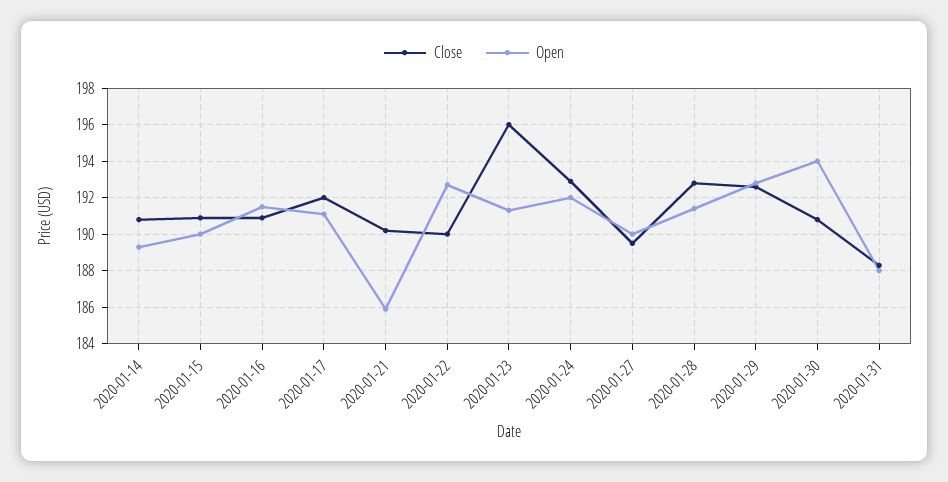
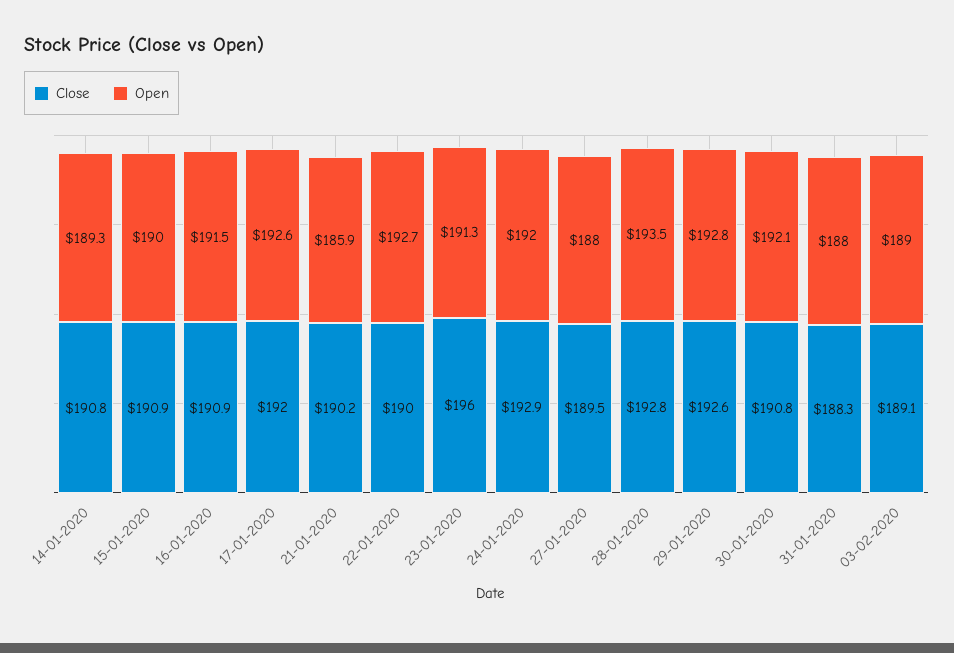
Open, 2020-01-17: 191 -> 192.6
Open, 2020-01-27: 190 -> 188
Open, 2020-01-28: 191.5 -> 193.5
Open, 2020-01-30: 194 -> 192.1
Close, 03-02-2020: none -> 189.1
Open, 03-02-2020: none -> 189

